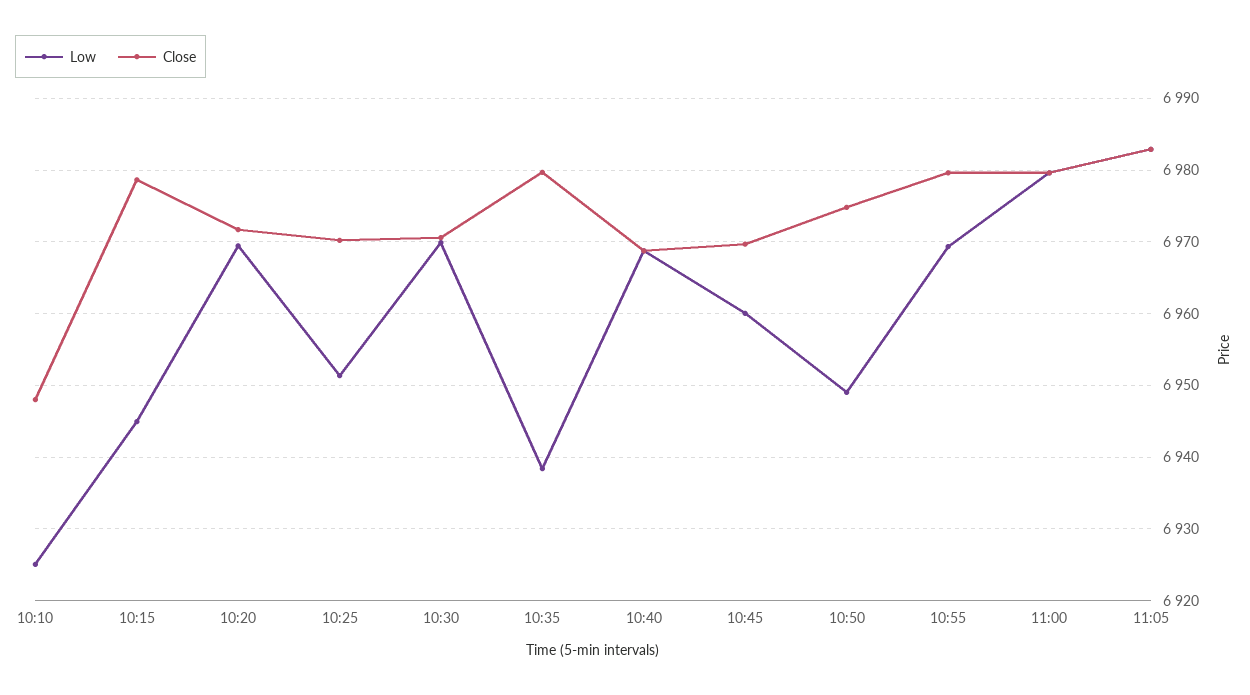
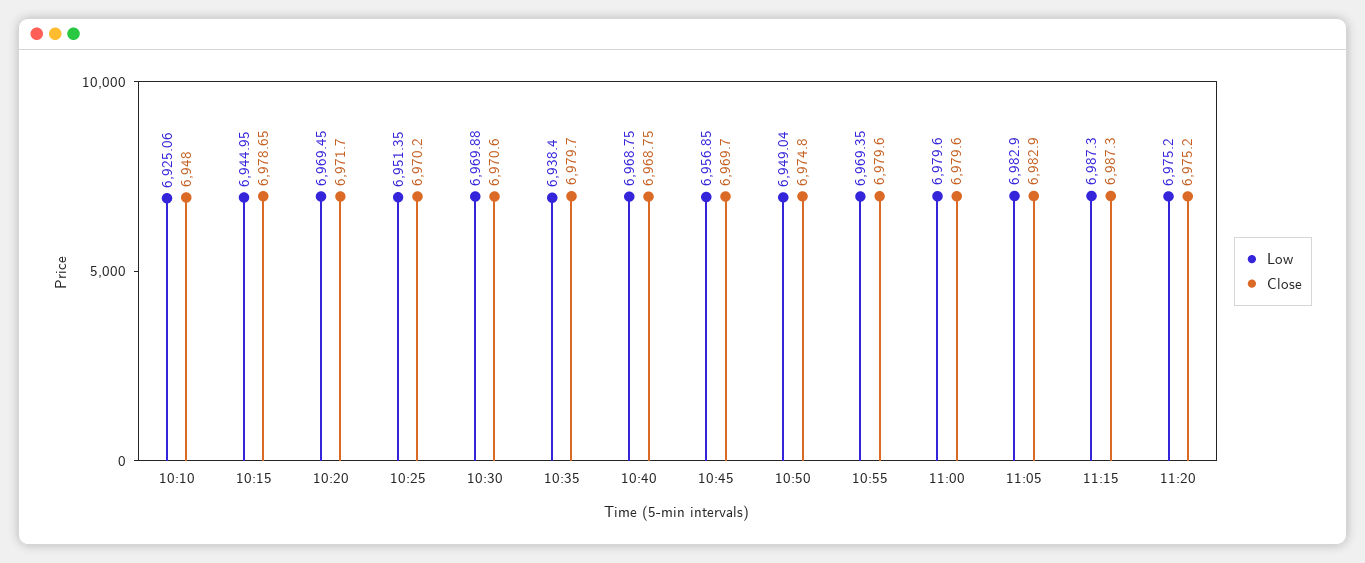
Low, 10:45: 6960 -> 6956.85
Low, 11:15: none -> 6987.3
Close, 11:15: none -> 6987.3
Low, 11:20: none -> 6975.2
Close, 11:20: none -> 6975.2

